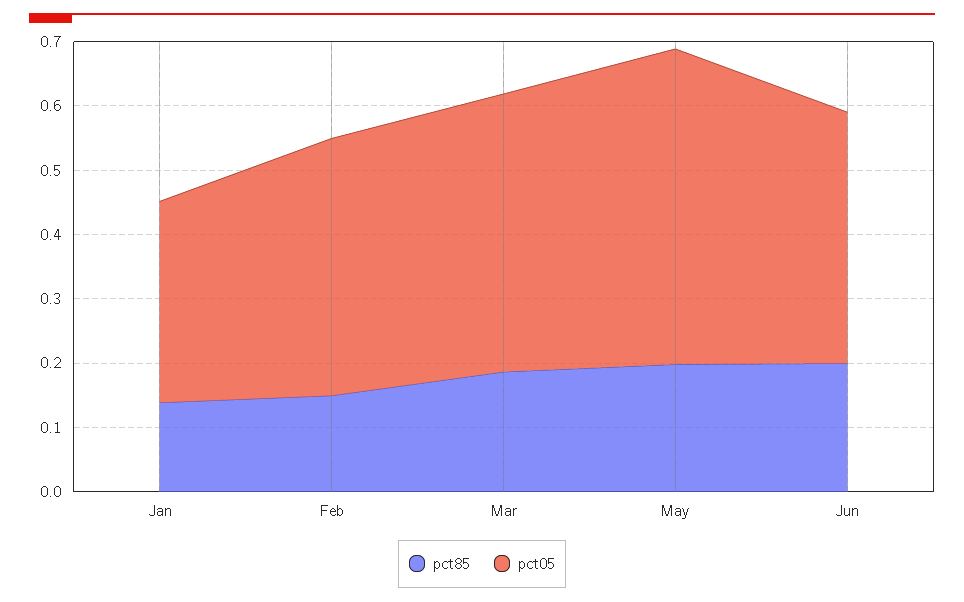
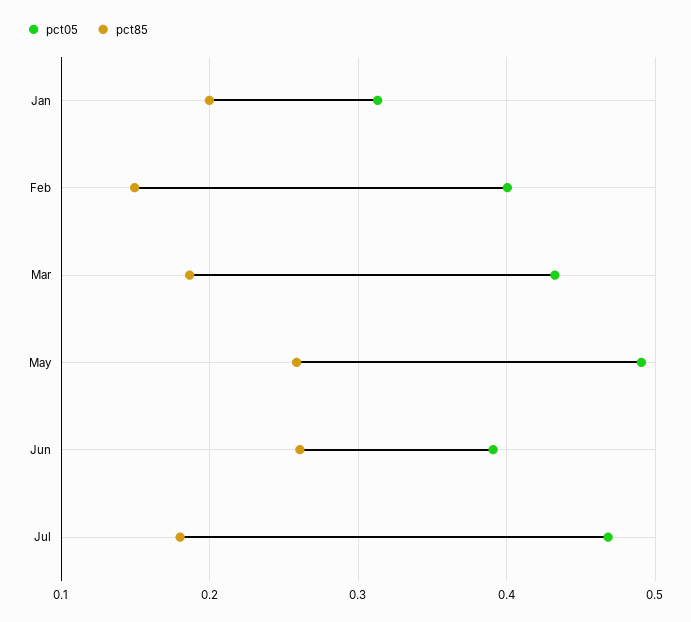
pct85, Jan: 0.14 -> 0.2
pct85, May: 0.2 -> 0.26
pct85, Jun: 0.2 -> 0.26
pct05, Jul: none -> 0.47
pct85, Jul: none -> 0.18

